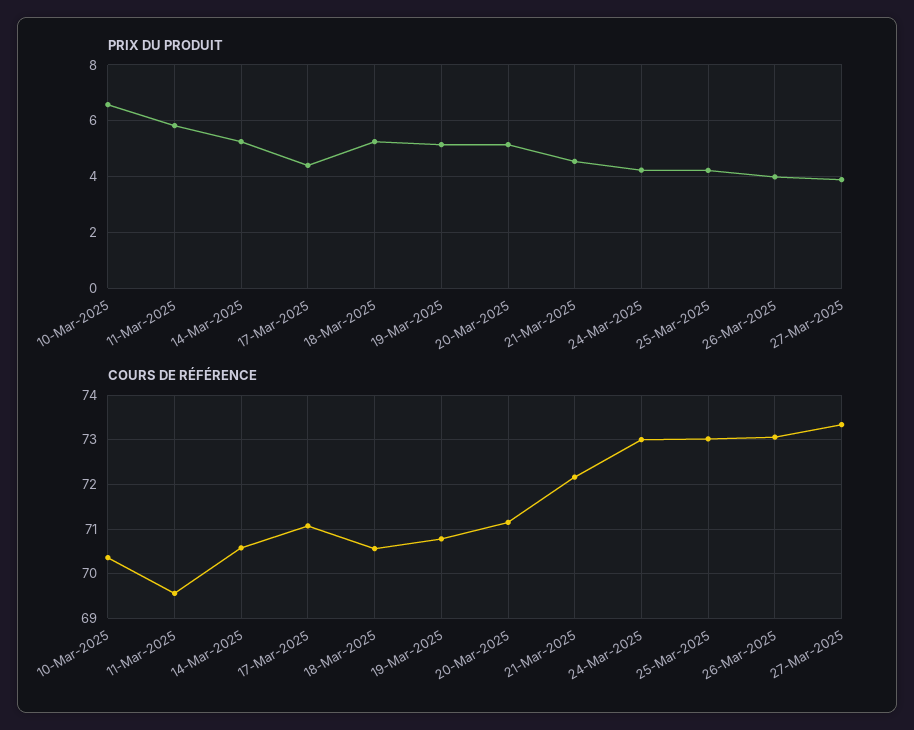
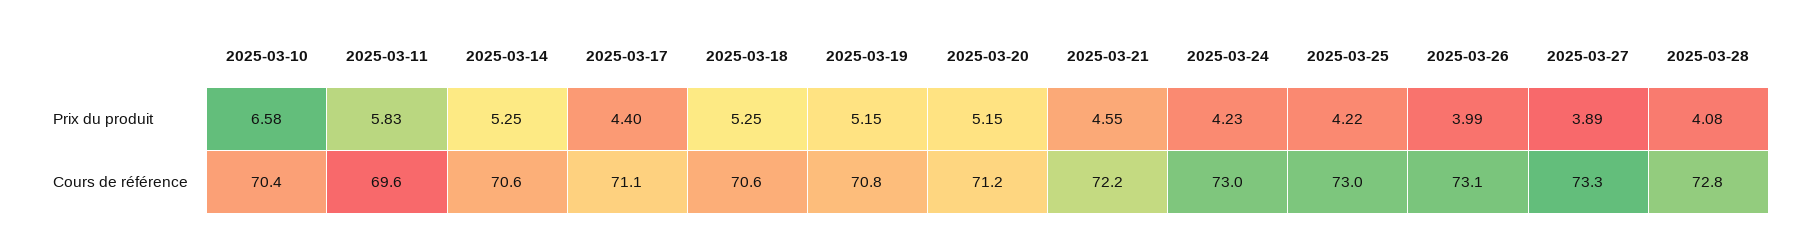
PRIX DU PRODUIT, 2025-03-28: none -> 4.08
COURS DE RÉFÉRENCE, 2025-03-28: none -> 72.8

